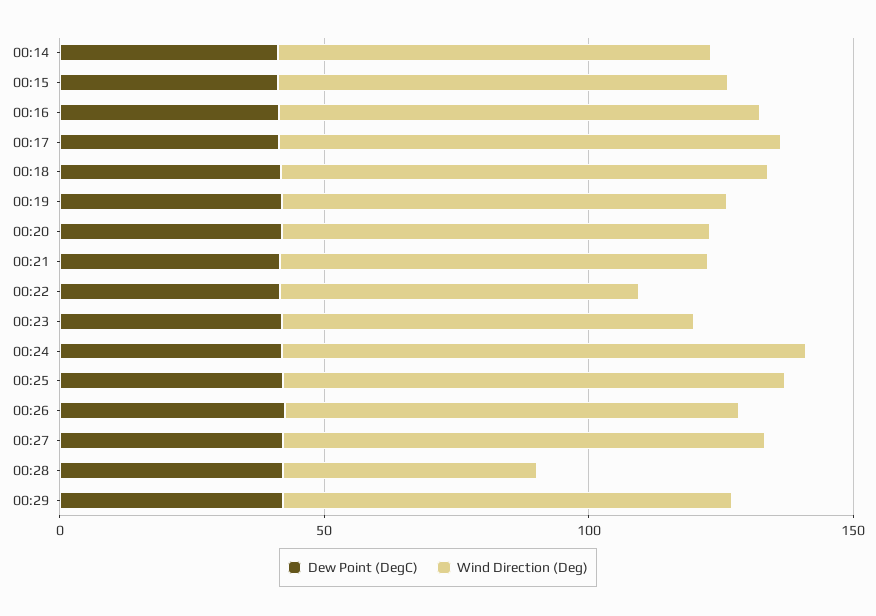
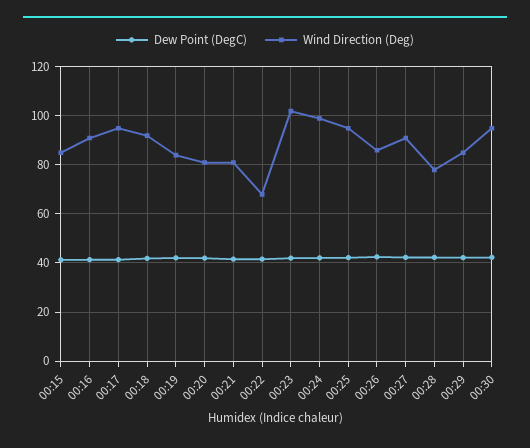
Dew Point (DegC), 00:14: 40 -> none
Wind Direction (Deg), 00:14: 80 -> none
Wind Direction (Deg), 00:23: 80 -> 102.5
Wind Direction (Deg), 00:28: 50 -> 77.5
Dew Point (DegC), 00:30: none -> 42.5
Wind Direction (Deg), 00:30: none -> 95

